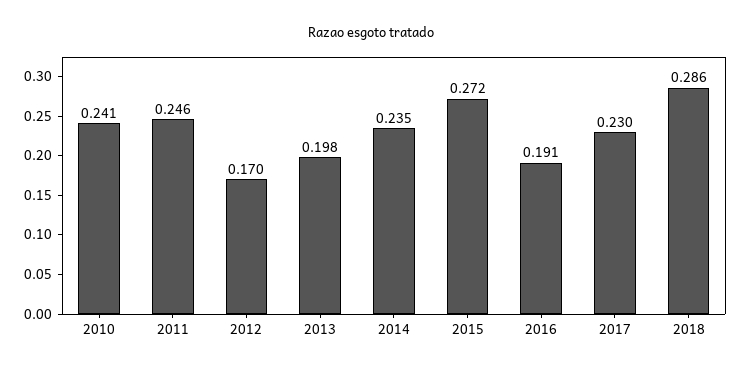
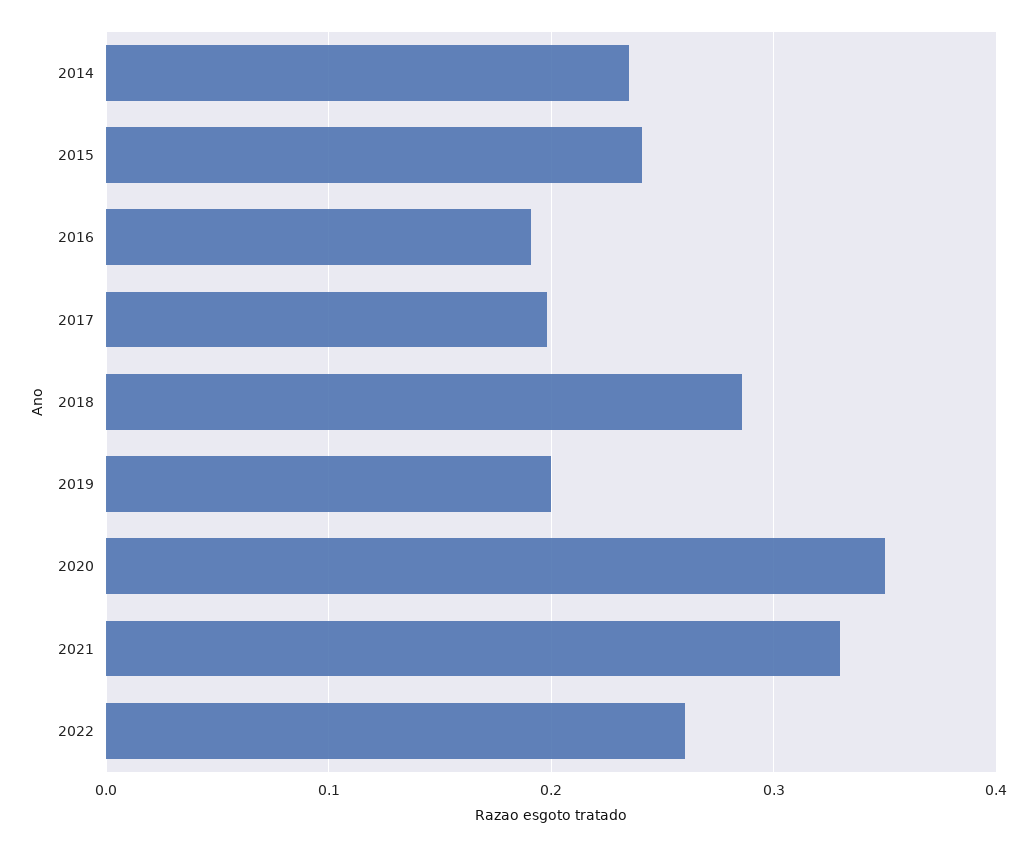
2010: 0.241 -> none
2011: 0.246 -> none
2012: 0.17 -> none
2013: 0.198 -> none
2015: 0.272 -> 0.24
2017: 0.23 -> 0.2
2019: none -> 0.2
2020: none -> 0.35
2021: none -> 0.33
2022: none -> 0.26

